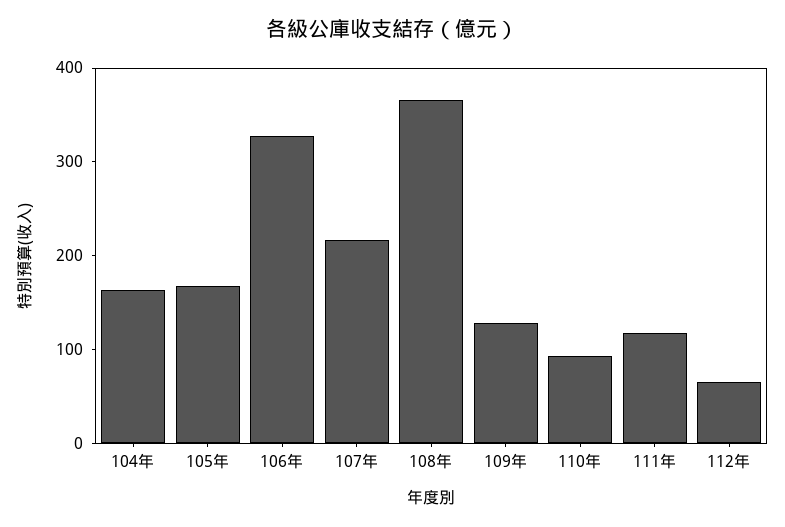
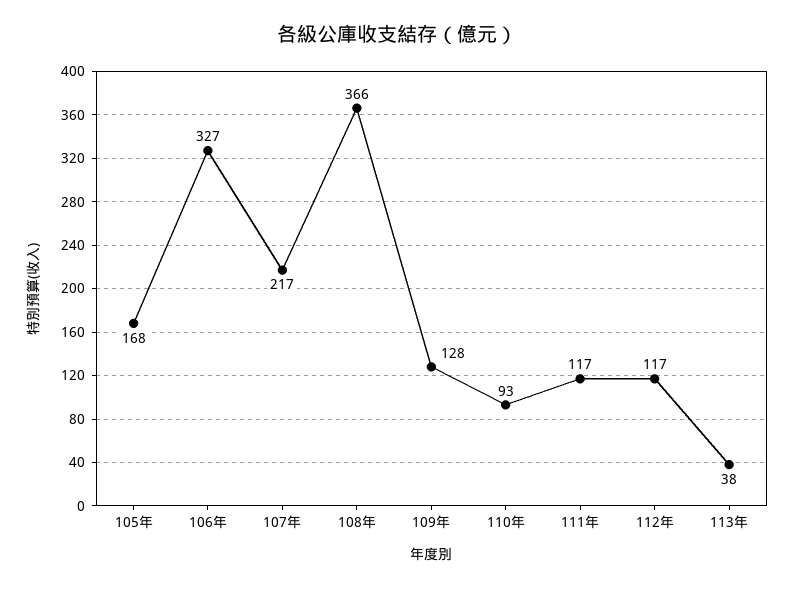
104年: 160 -> none
112年: 60 -> 117
113年: none -> 38

